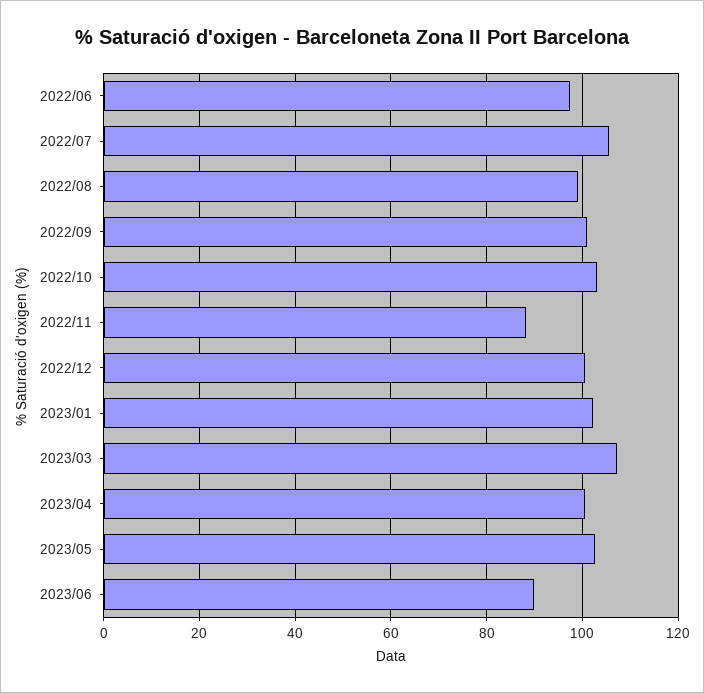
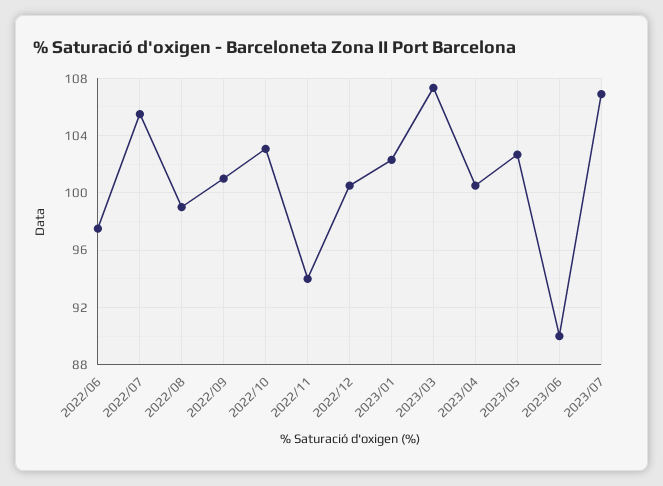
2022/11: 88 -> 94
2023/07: none -> 107

